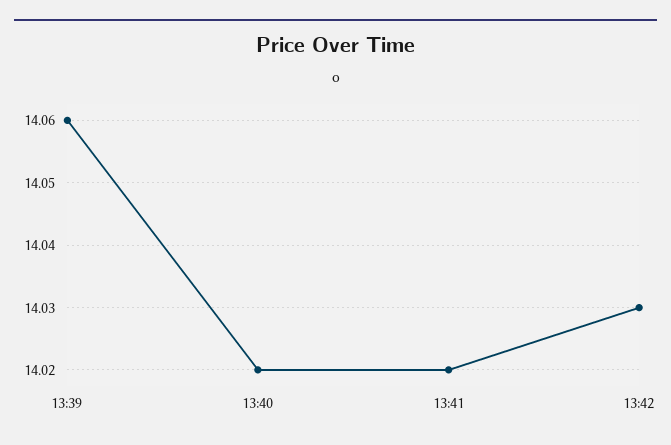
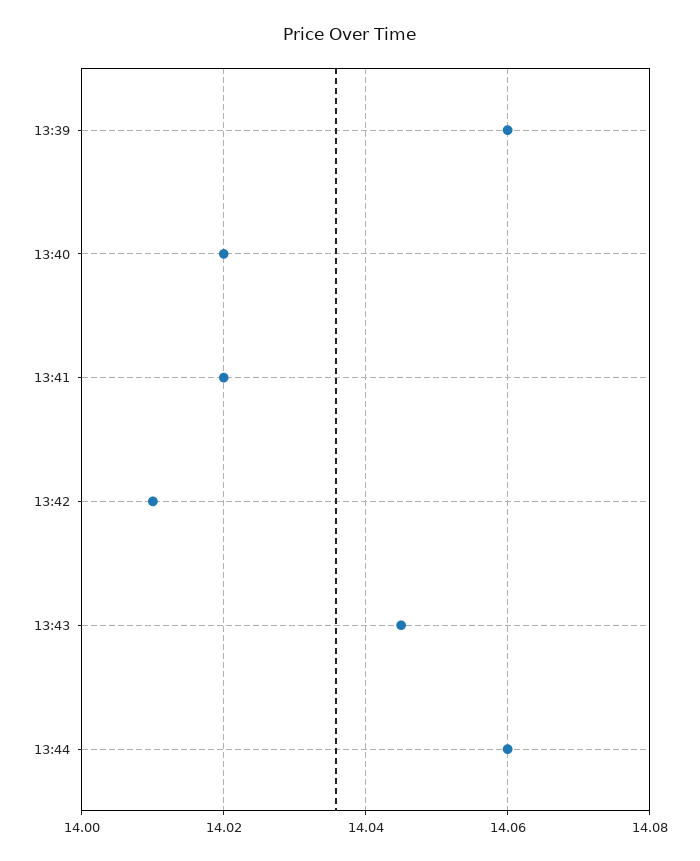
13:42: 14.03 -> 14.01
13:43: none -> 14.045
13:44: none -> 14.06

